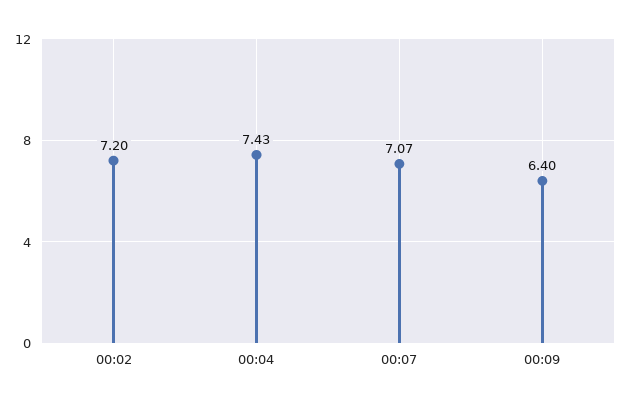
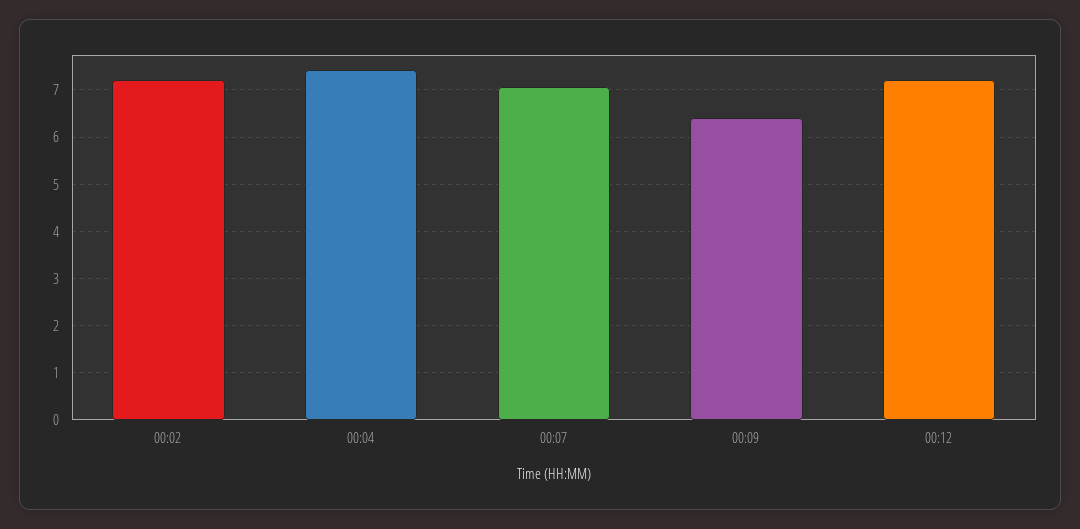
00:12: none -> 7.2

